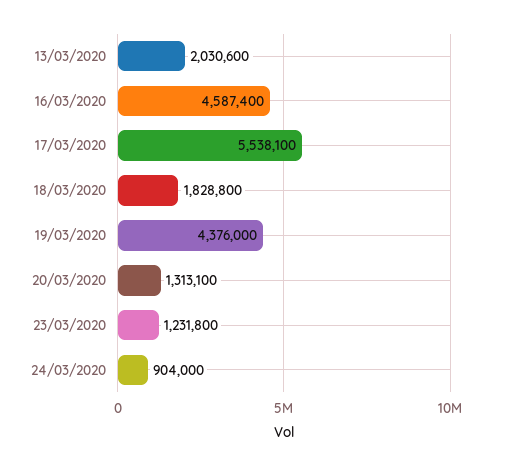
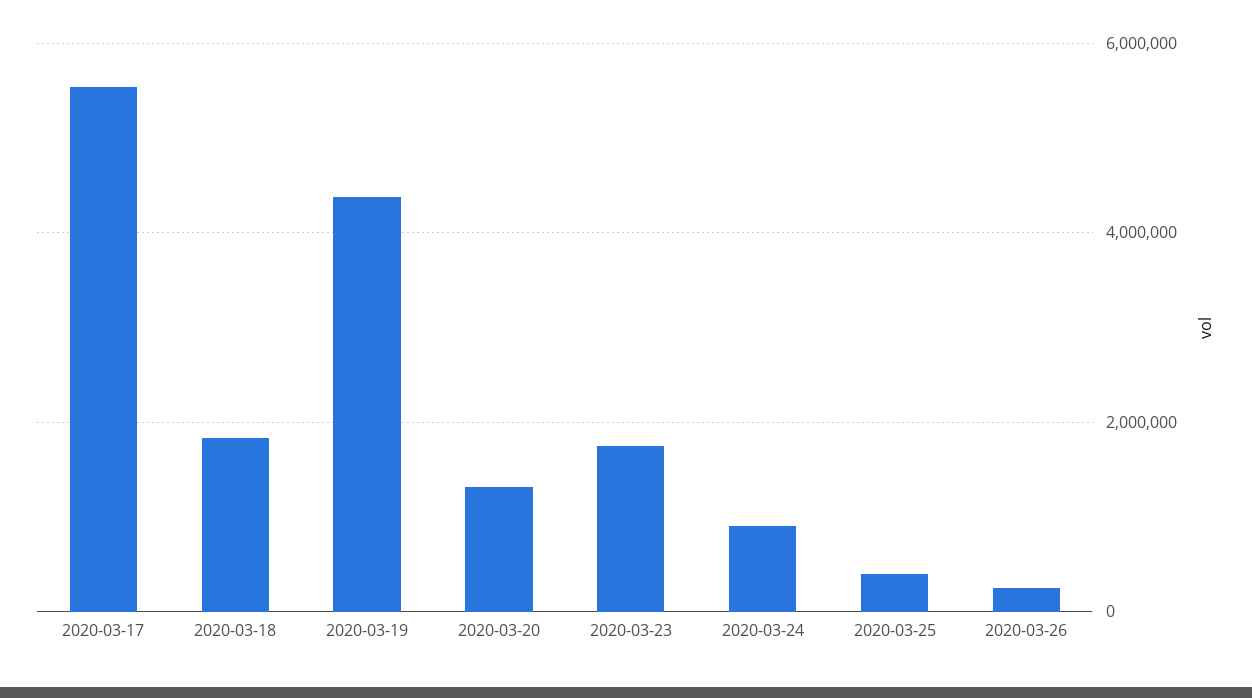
13/03/2020: 2030600 -> none
16/03/2020: 4587400 -> none
23/03/2020: 1231800 -> 1800000
2020-03-25: none -> 400000
2020-03-26: none -> 200000

